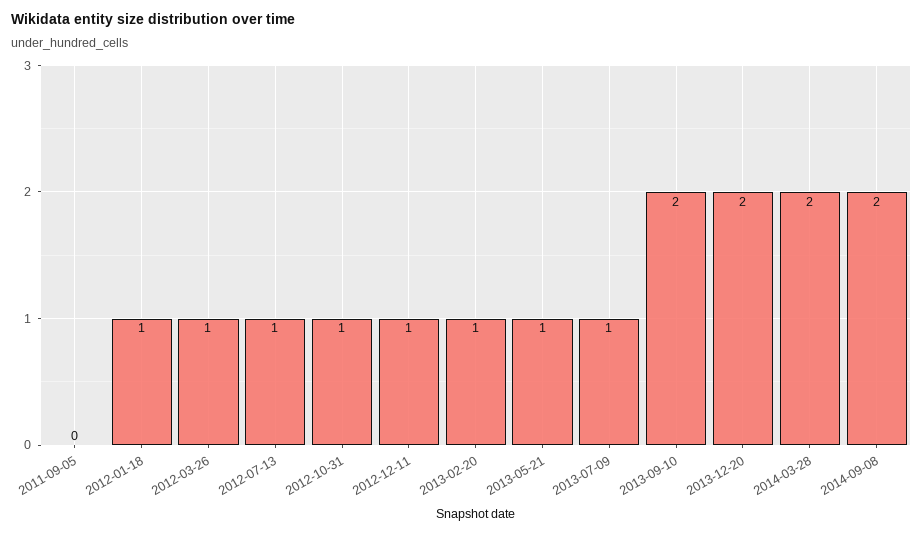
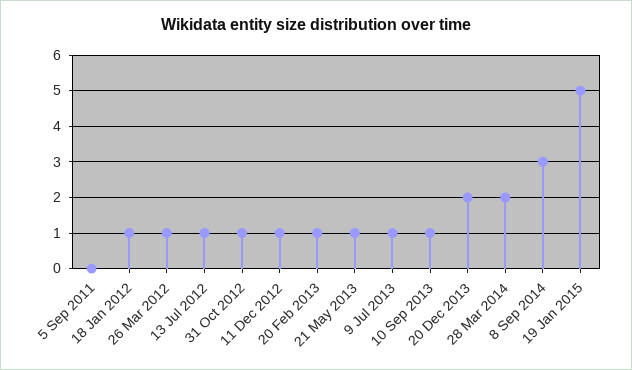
2013-09-10: 2 -> 1
2014-09-08: 2 -> 3
19 Jan 2015: none -> 5

